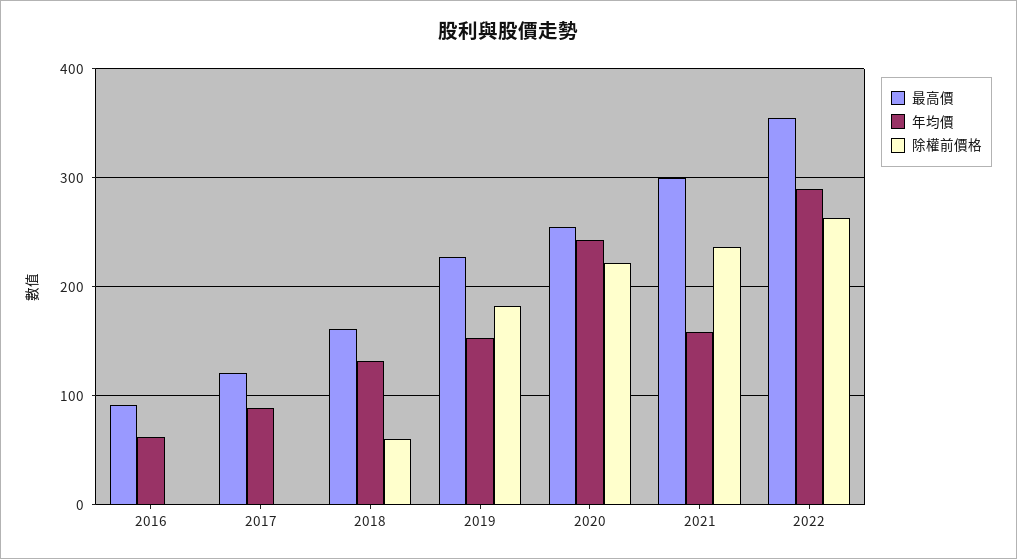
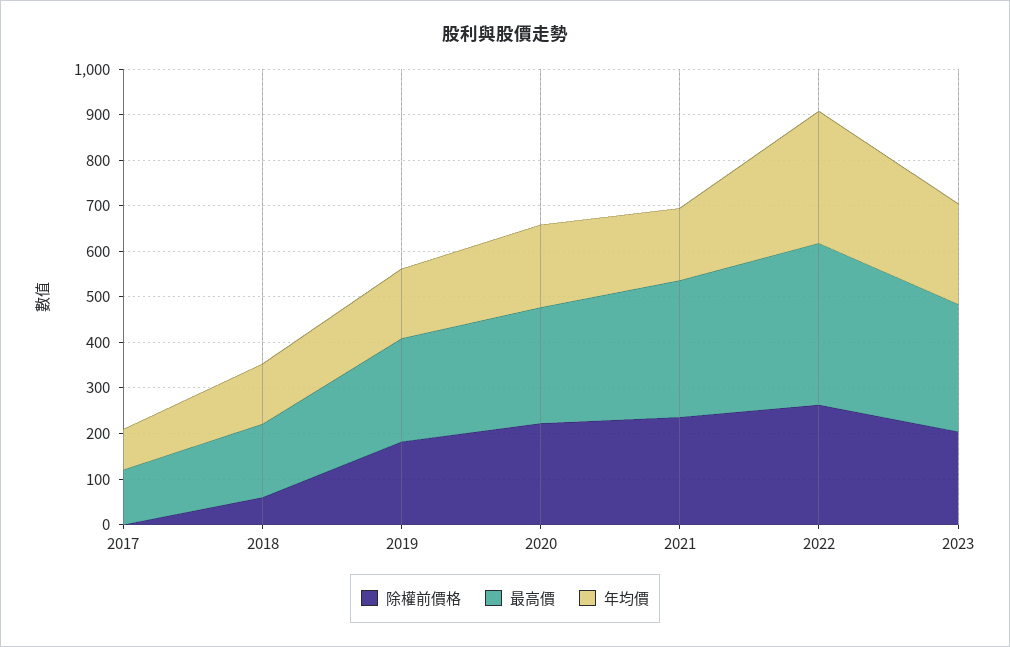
最高價, 2016: 90 -> none
年均價, 2016: 60 -> none
除權前價格, 2016: 0 -> none
年均價, 2020: 240 -> 180
除權前價格, 2023: none -> 200
最高價, 2023: none -> 280
年均價, 2023: none -> 220

